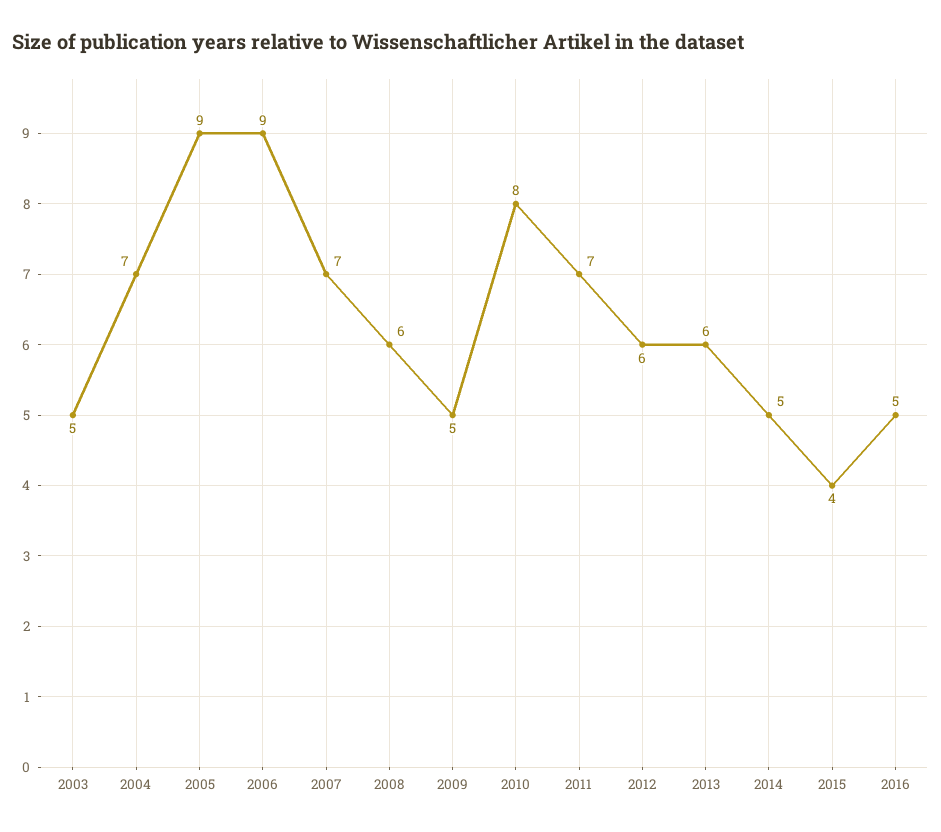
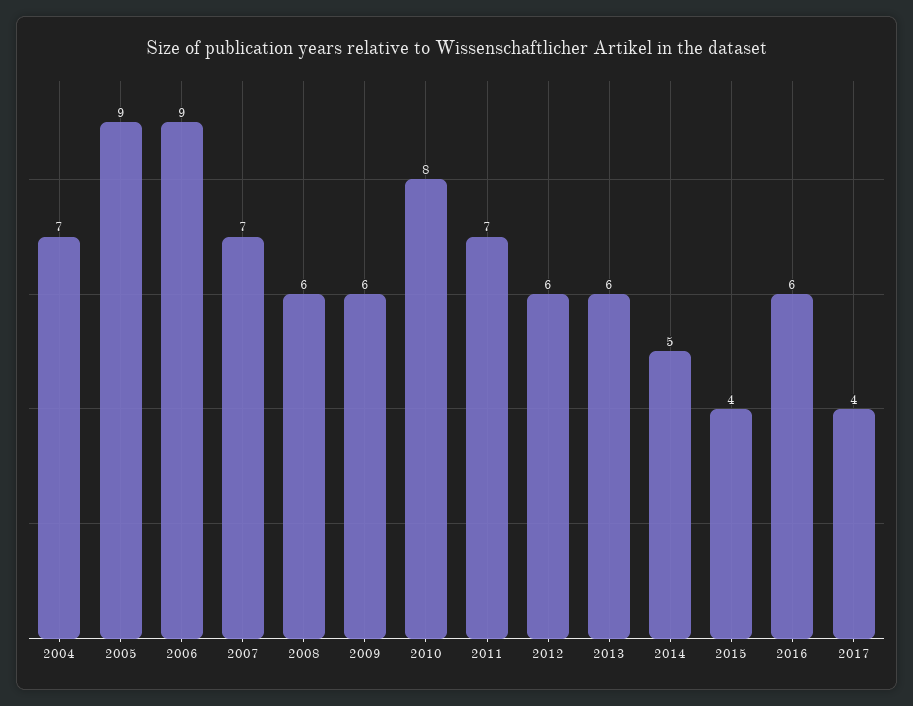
2003: 5 -> none
2009: 5 -> 6
2016: 5 -> 6
2017: none -> 4

